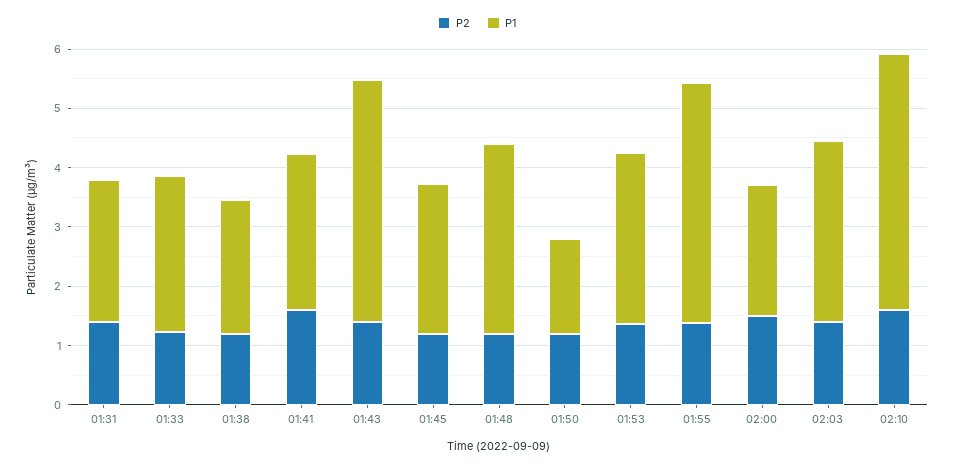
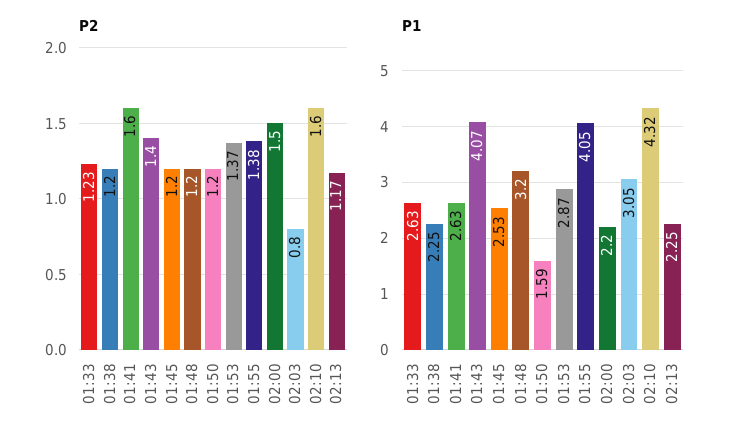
P2, 01:31: 1.4 -> none
P1, 01:31: 2.4 -> none
P2, 02:03: 1.4 -> 0.8
P2, 02:13: none -> 1.17
P1, 02:13: none -> 2.25

